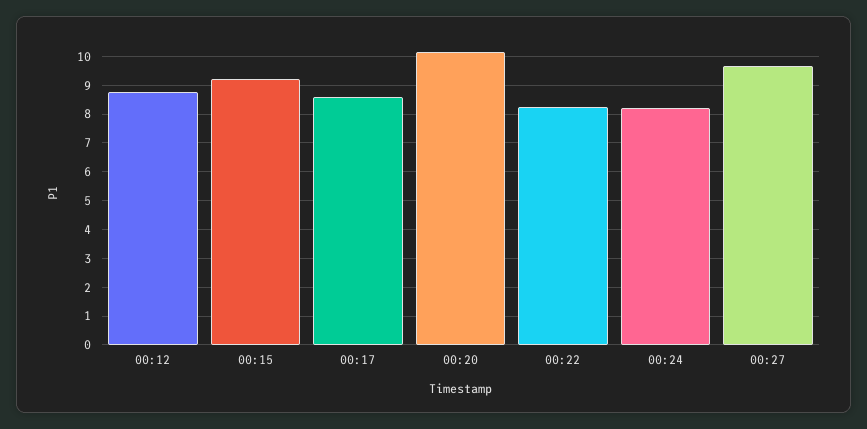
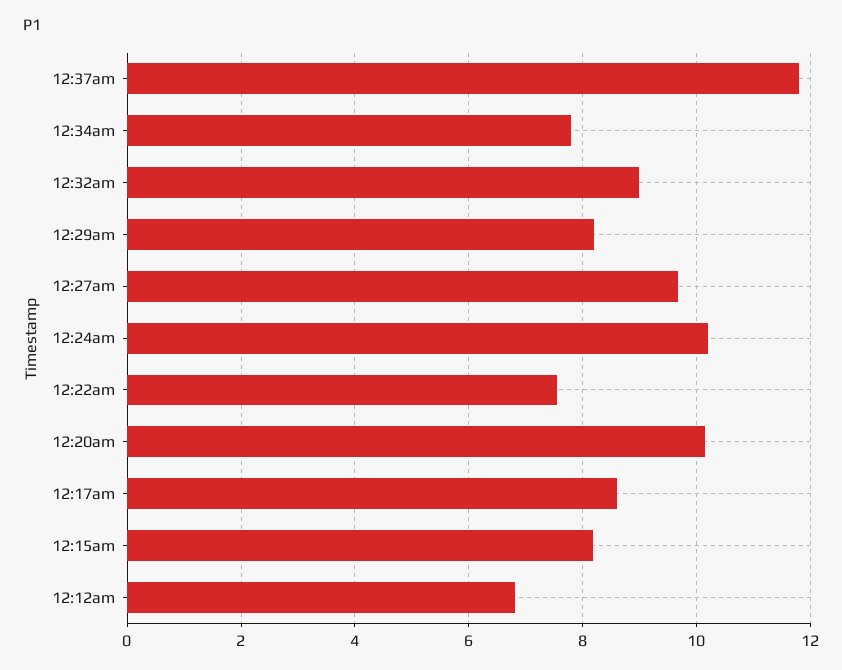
00:12: 8.75 -> 6.8
00:15: 9.25 -> 8.2
00:22: 8.25 -> 7.6
00:24: 8.25 -> 10.2
12:37am: none -> 11.8
12:34am: none -> 7.8
12:32am: none -> 9
12:29am: none -> 8.2

